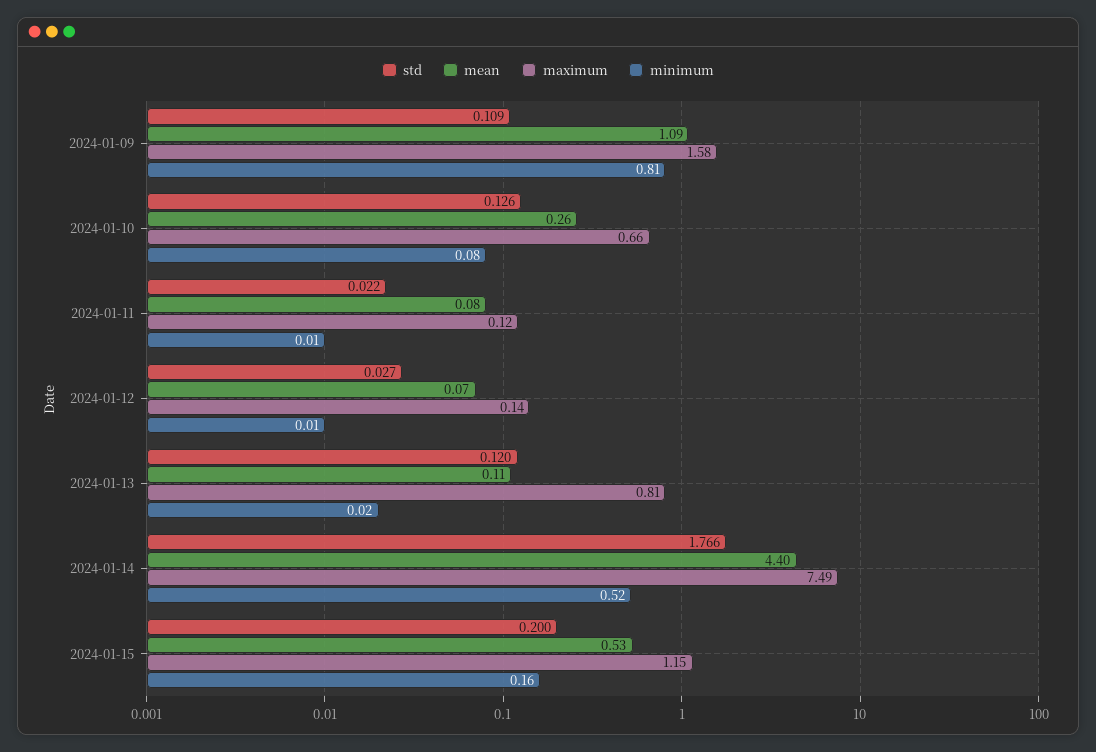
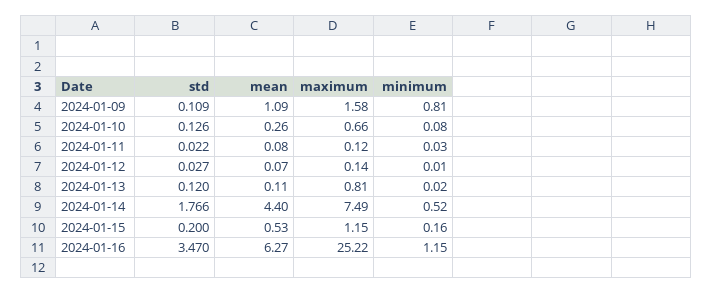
minimum, 2024-01-11: 0.01 -> 0.03
std, 2024-01-16: none -> 3.47
mean, 2024-01-16: none -> 6.27
maximum, 2024-01-16: none -> 25.22
minimum, 2024-01-16: none -> 1.15

